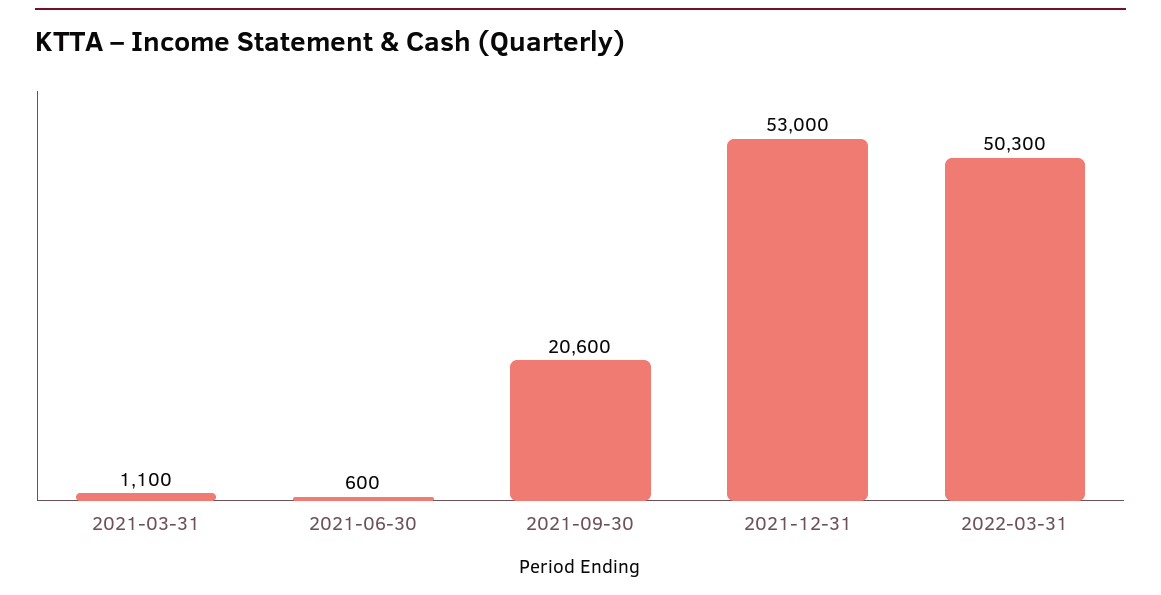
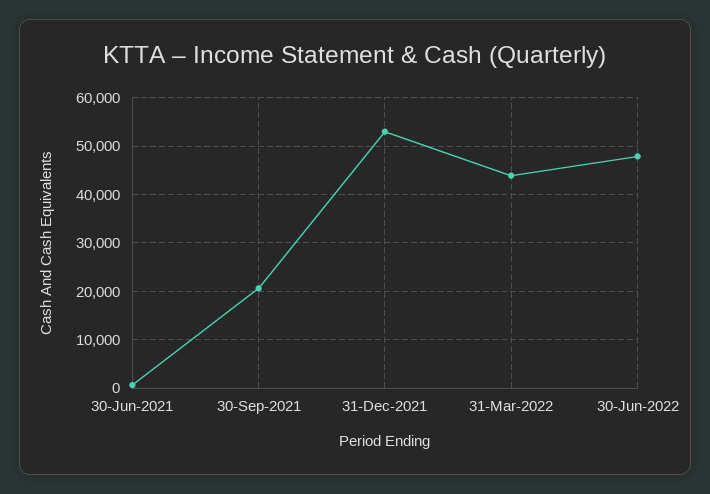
2021-03-31: 1100 -> none
2022-03-31: 50300 -> 44000
30-Jun-2022: none -> 48000

